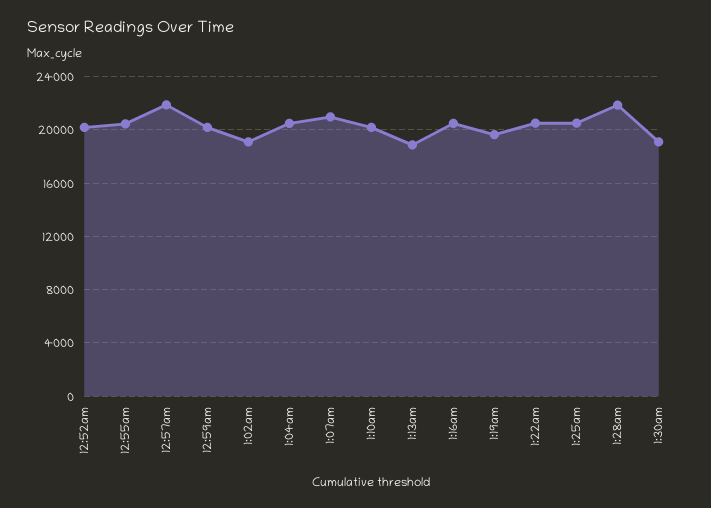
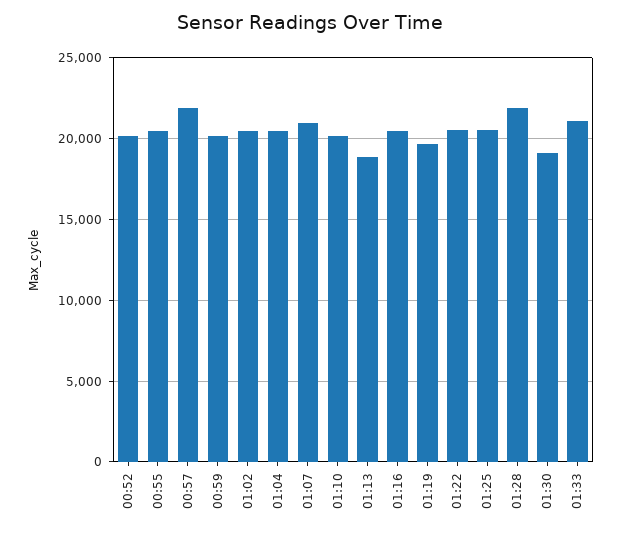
1:02am: 19000 -> 20500
01:33: none -> 21000

